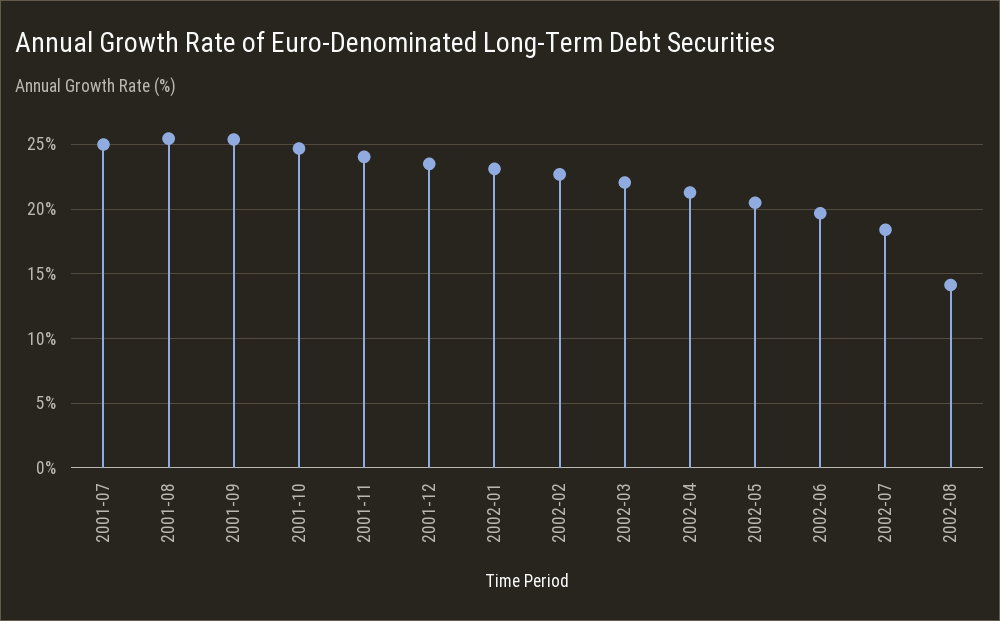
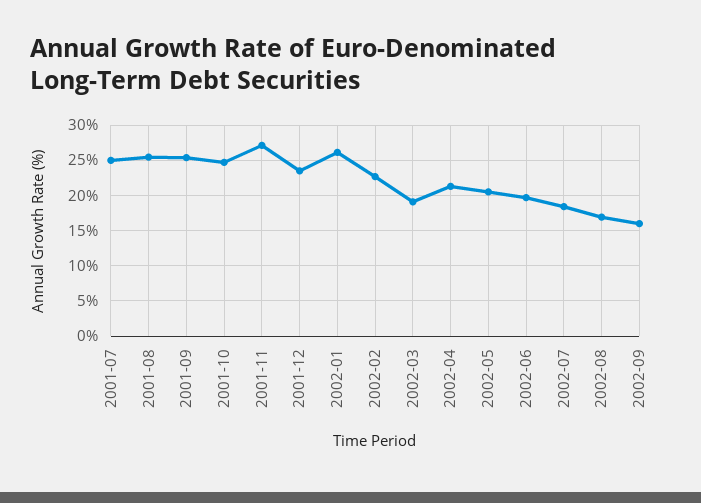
2001-11: 24 -> 27
2002-01: 23 -> 26
2002-03: 22 -> 19
2002-08: 14 -> 17
2002-09: none -> 16

